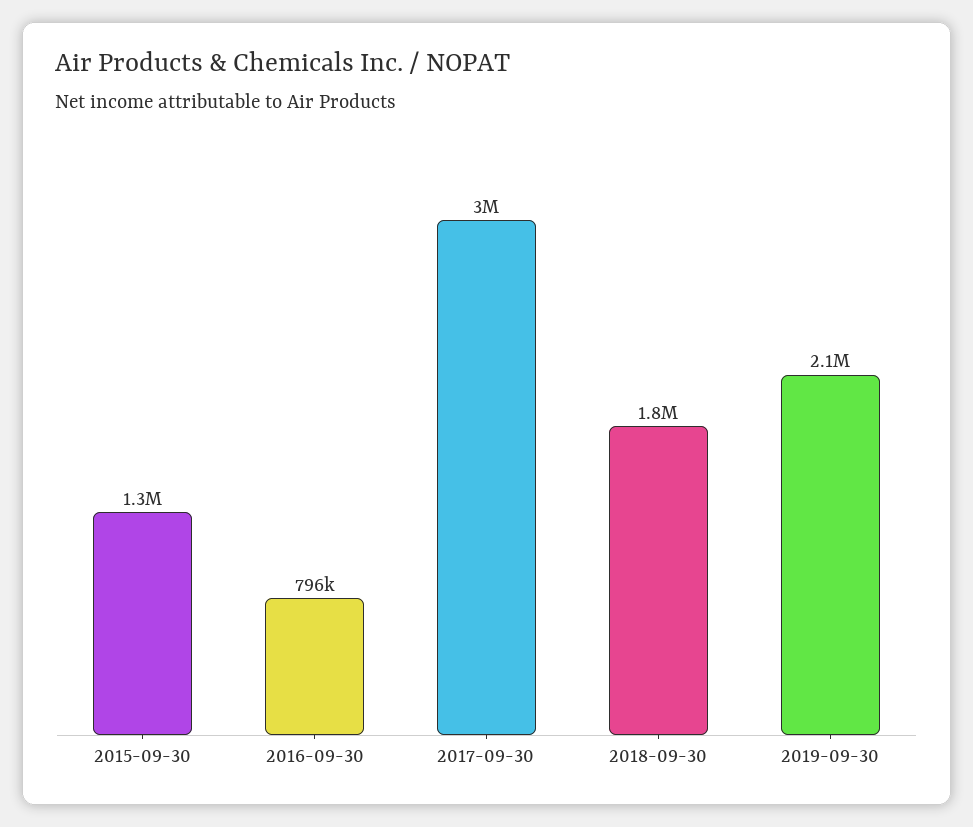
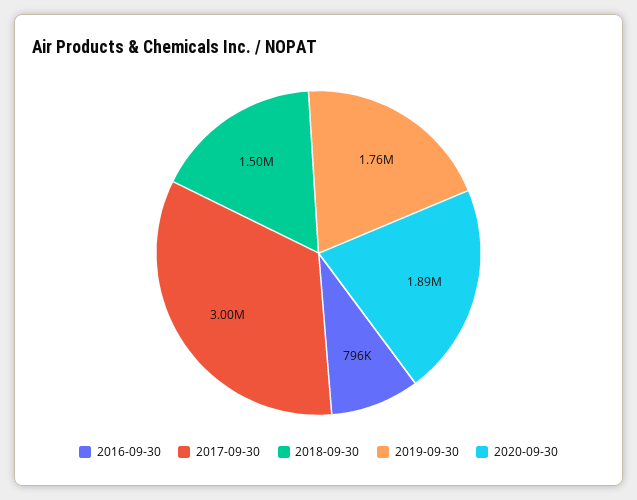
2015-09-30: 1300000 -> none
2018-09-30: 1800000 -> 1500000
2019-09-30: 2100000 -> 1760000
2020-09-30: none -> 1890000

